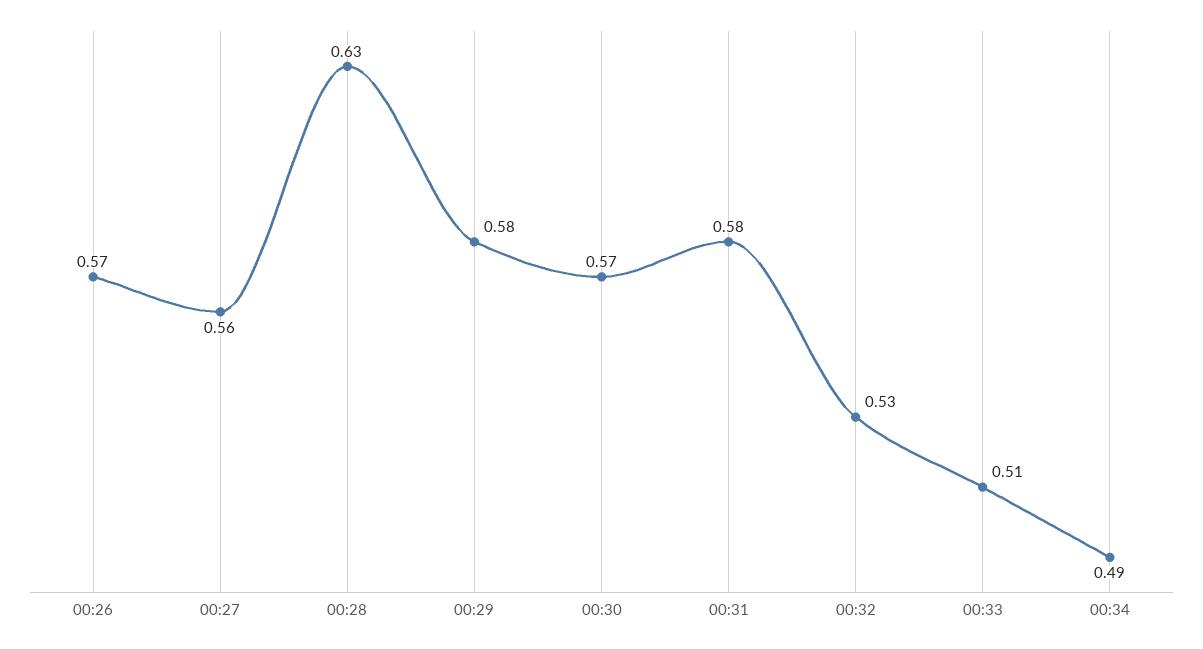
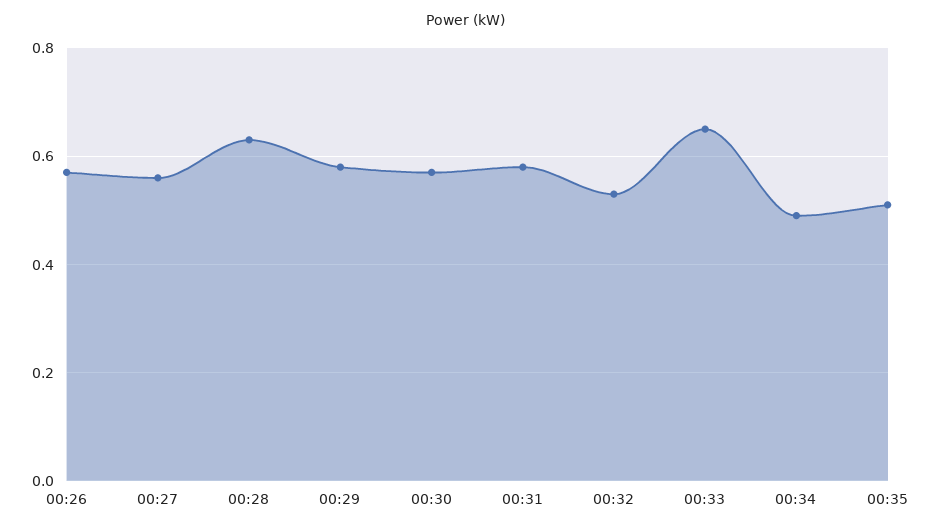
00:33: 0.51 -> 0.65
00:35: none -> 0.5

